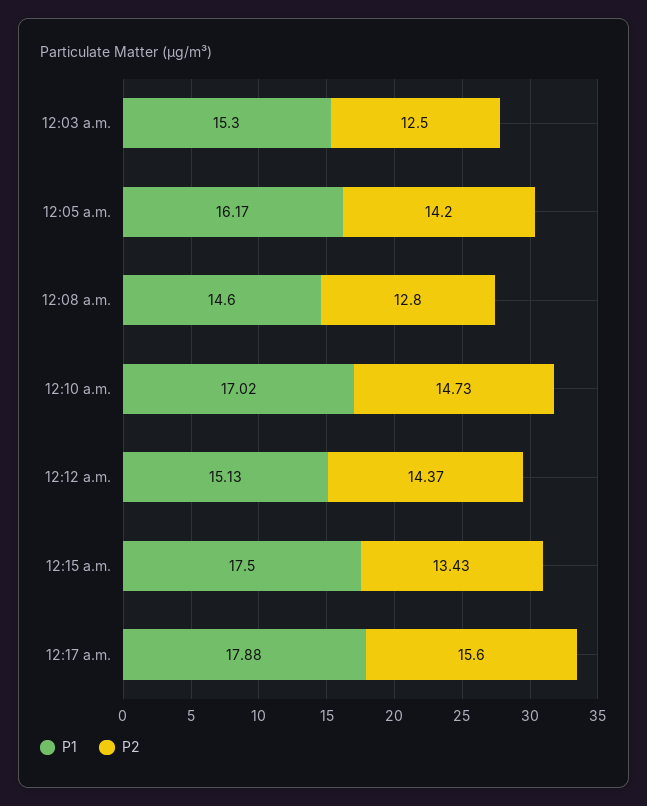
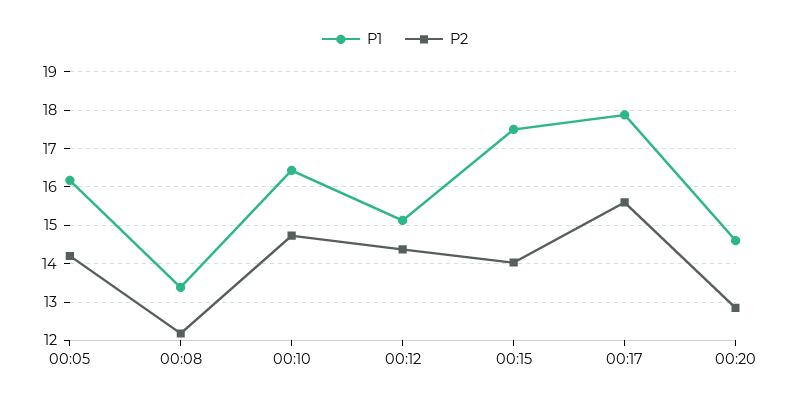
P1, 12:03 a.m.: 15.3 -> none
P2, 12:03 a.m.: 12.5 -> none
P1, 12:08 a.m.: 14.6 -> 13.4
P2, 12:08 a.m.: 12.8 -> 12.2
P1, 12:10 a.m.: 17.02 -> 16.4
P2, 12:15 a.m.: 13.43 -> 14
P1, 00:20: none -> 14.6
P2, 00:20: none -> 12.8

